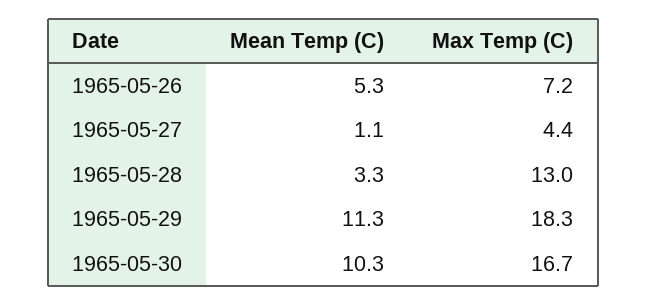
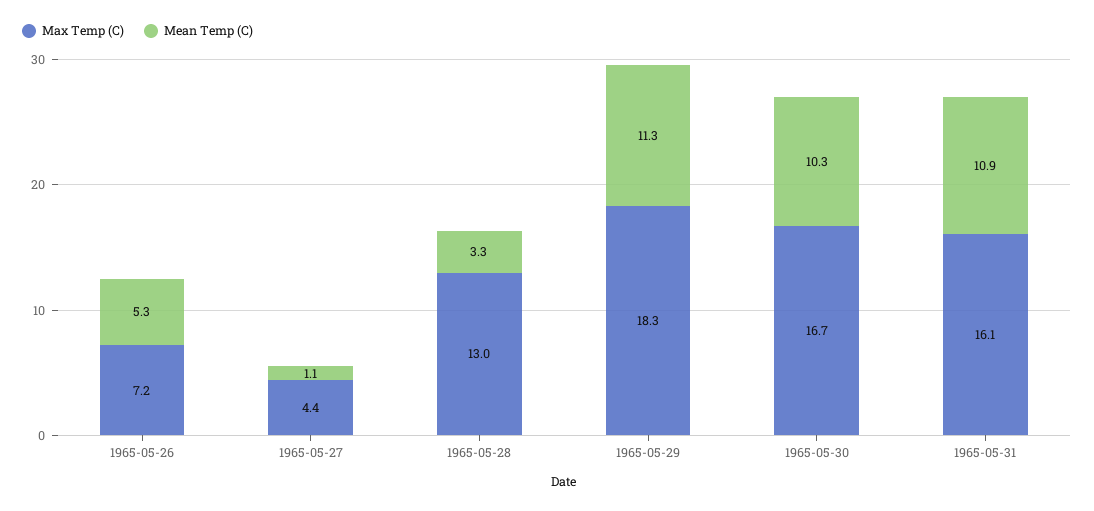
Max Temp (C), 1965-05-31: none -> 16.1
Mean Temp (C), 1965-05-31: none -> 10.9

